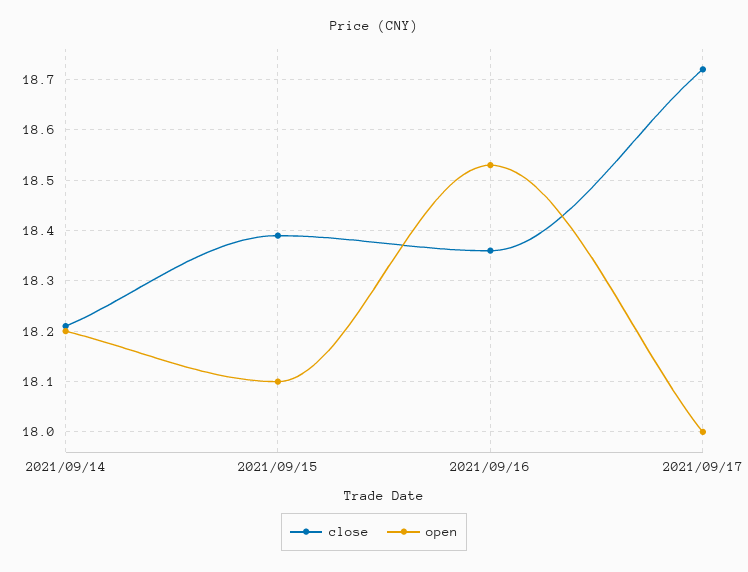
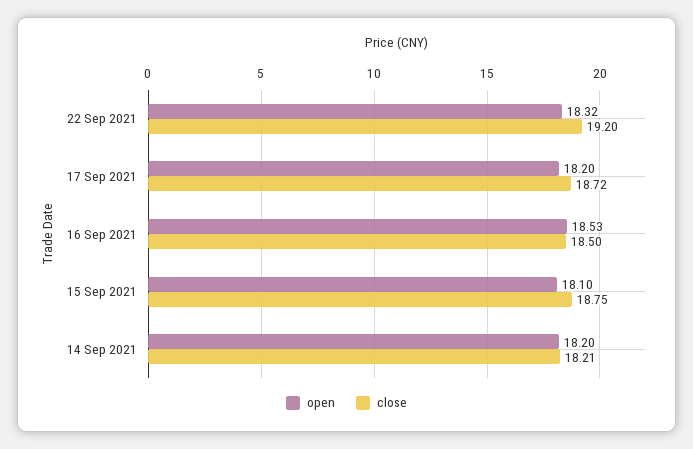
close, 2021/09/15: 18.4 -> 18.75
close, 2021/09/16: 18.35 -> 18.5
open, 2021/09/17: 18 -> 18.2
open, 22 Sep 2021: none -> 18.32
close, 22 Sep 2021: none -> 19.2

